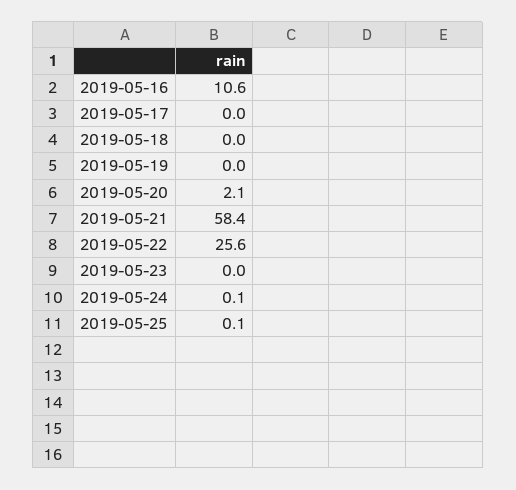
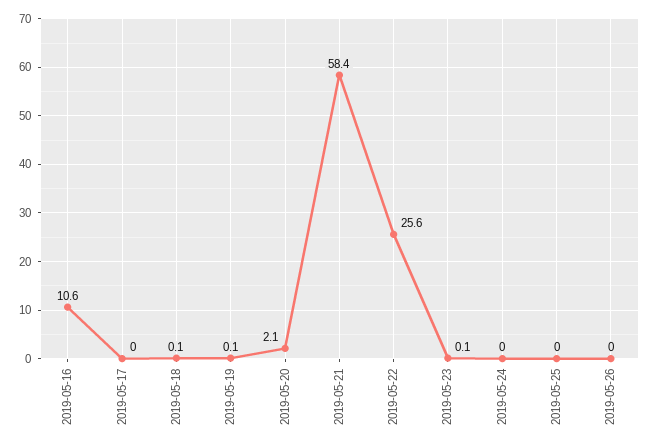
2019-05-18: 0 -> 0.1
2019-05-19: 0 -> 0.1
2019-05-23: 0 -> 0.1
2019-05-24: 0.1 -> 0
2019-05-25: 0.1 -> 0
2019-05-26: none -> 0

